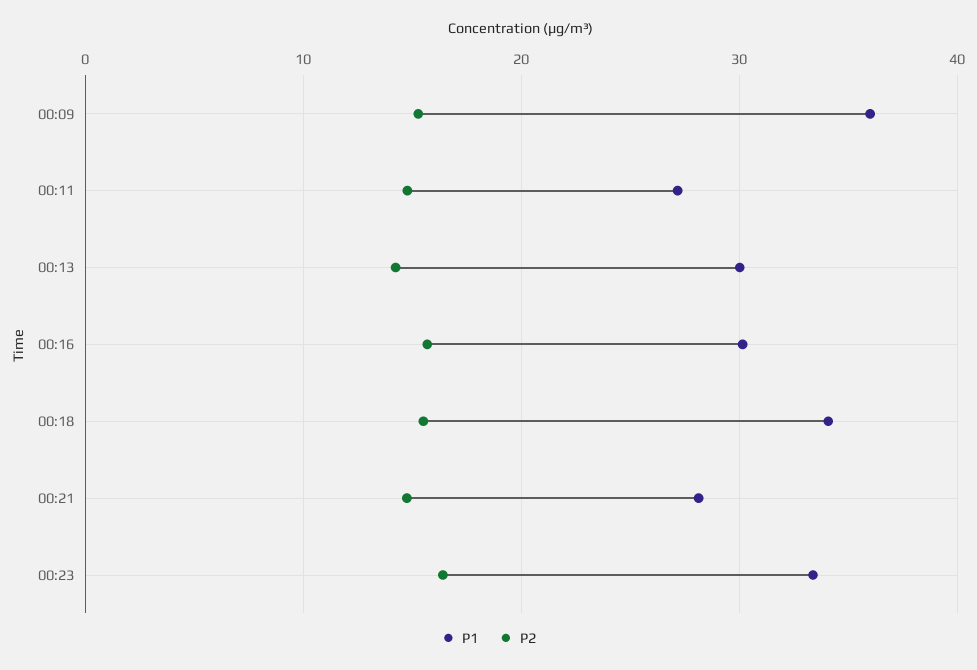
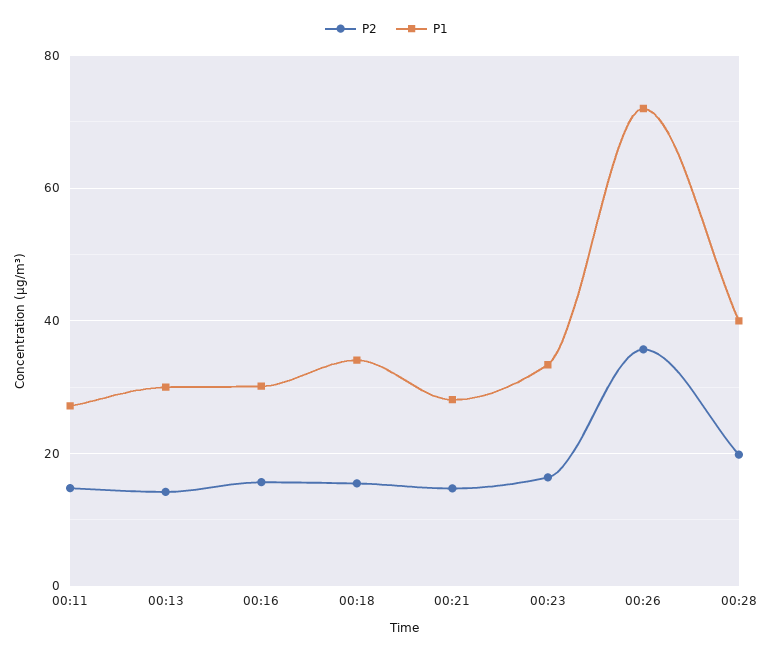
P1, 00:09: 36 -> none
P2, 00:09: 15 -> none
P2, 00:26: none -> 36
P1, 00:26: none -> 72
P2, 00:28: none -> 20
P1, 00:28: none -> 40

